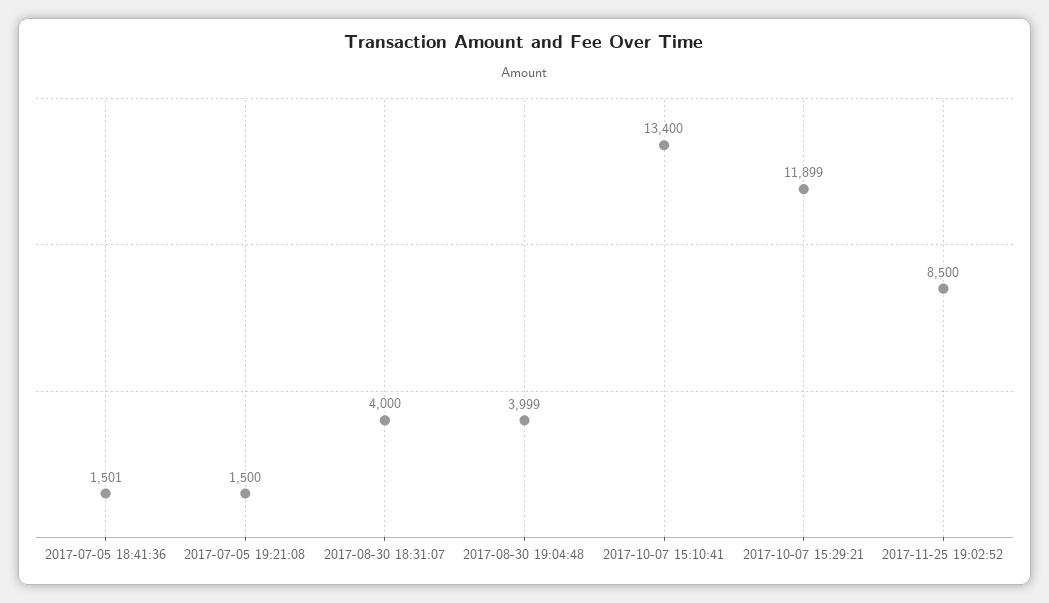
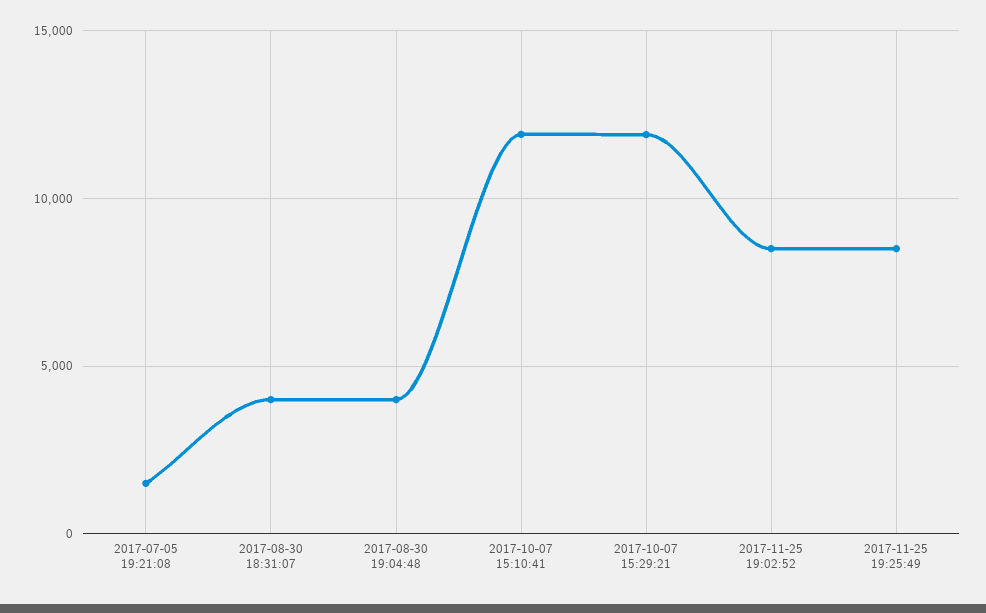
2017-07-05 18:41:36: 1501 -> none
2017-10-07 15:10:41: 13400 -> 12000
2017-11-25 19:25:49: none -> 8500

